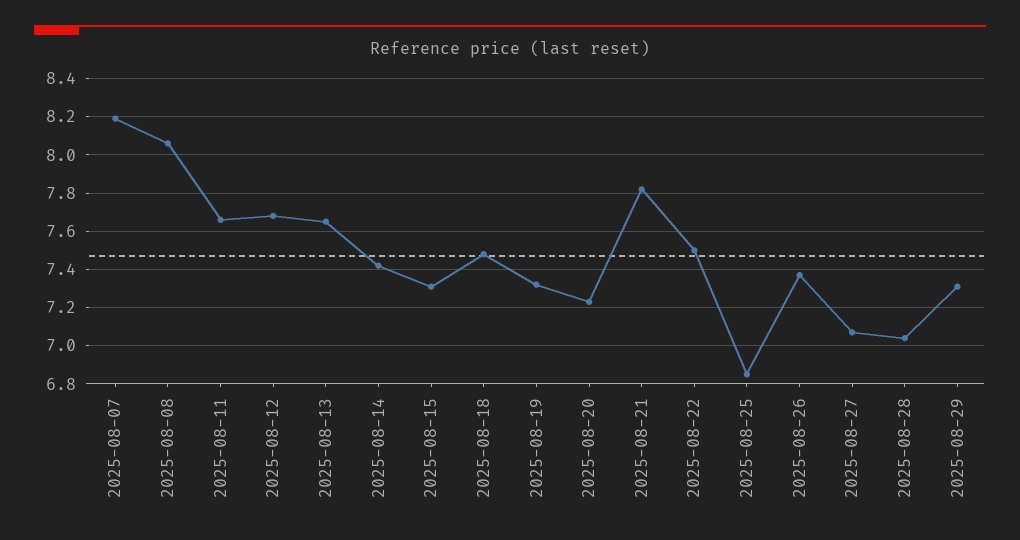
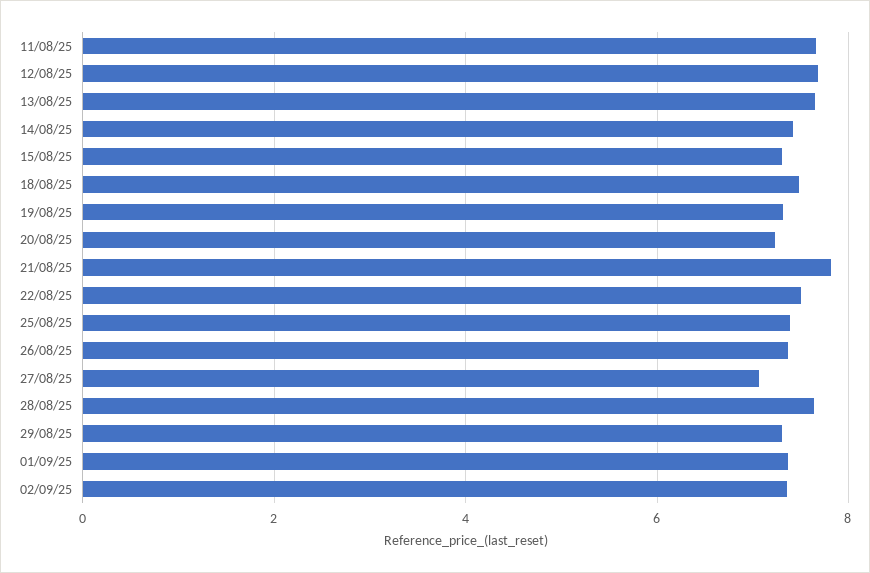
2025-08-07: 8.2 -> none
2025-08-08: 8.05 -> none
2025-08-25: 6.85 -> 7.4
2025-08-28: 7.05 -> 7.6
01/09/25: none -> 7.4
02/09/25: none -> 7.4

